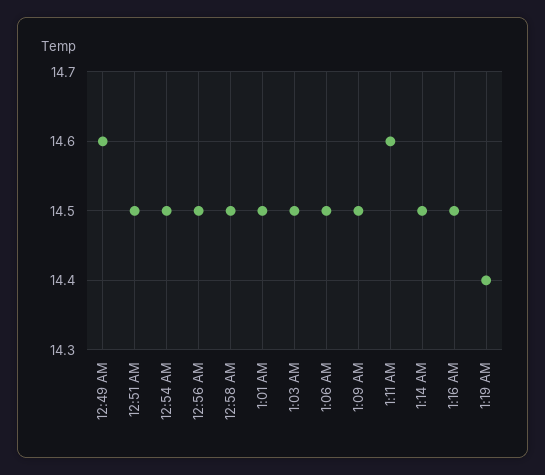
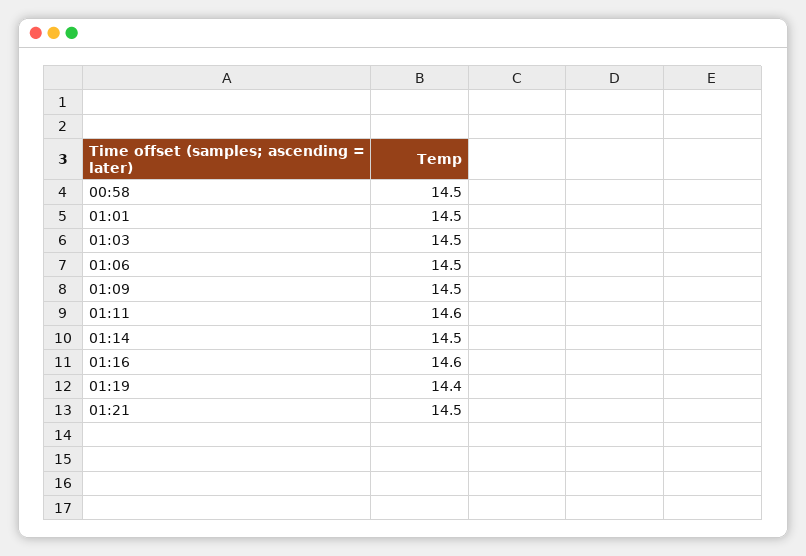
12:49 AM: 14.6 -> none
12:51 AM: 14.5 -> none
12:54 AM: 14.5 -> none
12:56 AM: 14.5 -> none
1:16 AM: 14.5 -> 14.6
01:21: none -> 14.5

